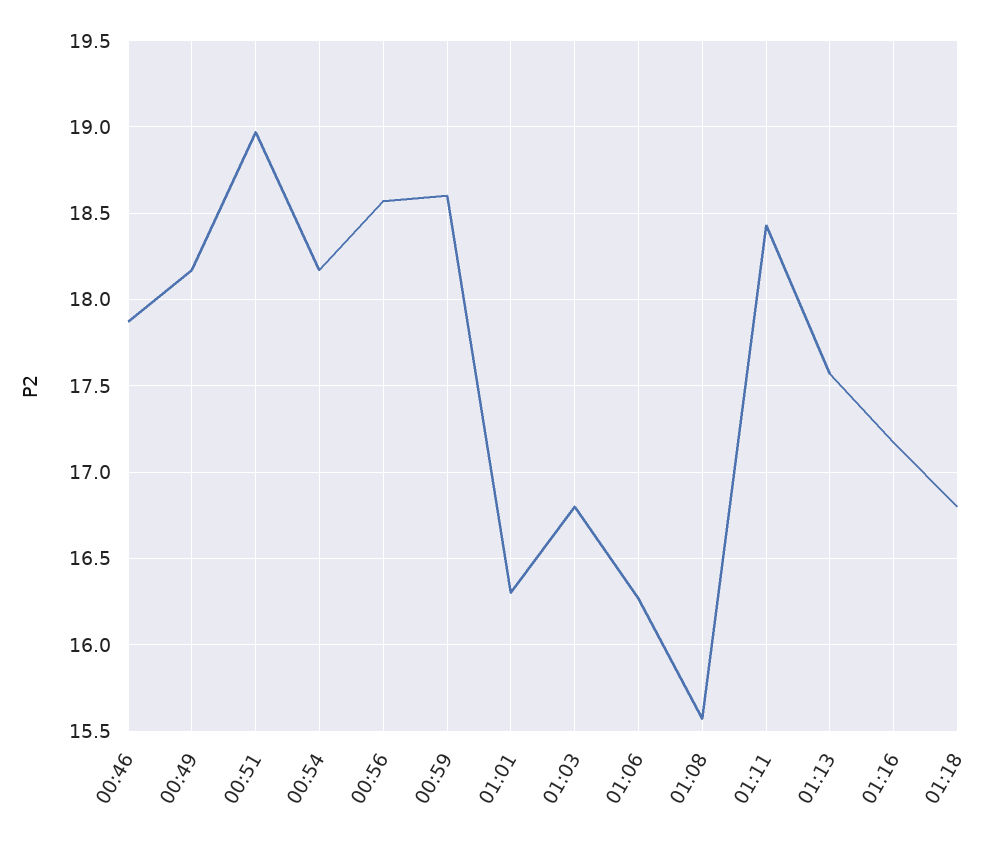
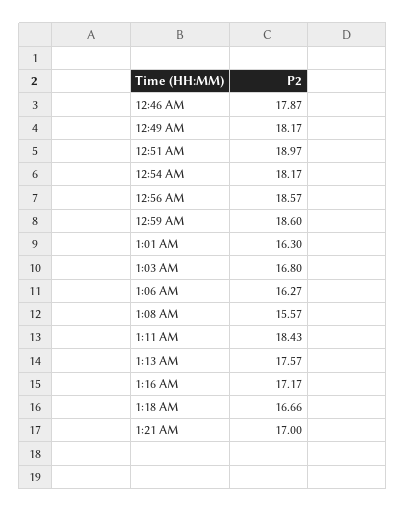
01:18: 16.8 -> 16.66
1:21 AM: none -> 17

